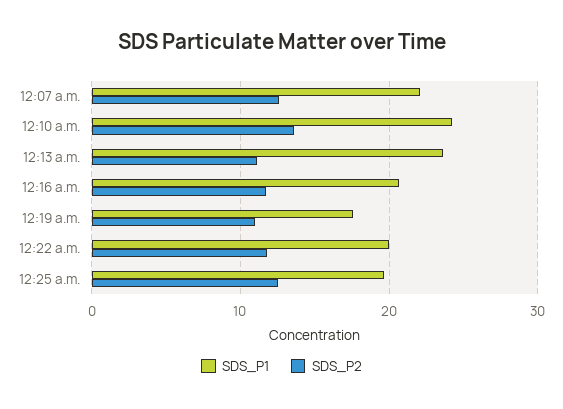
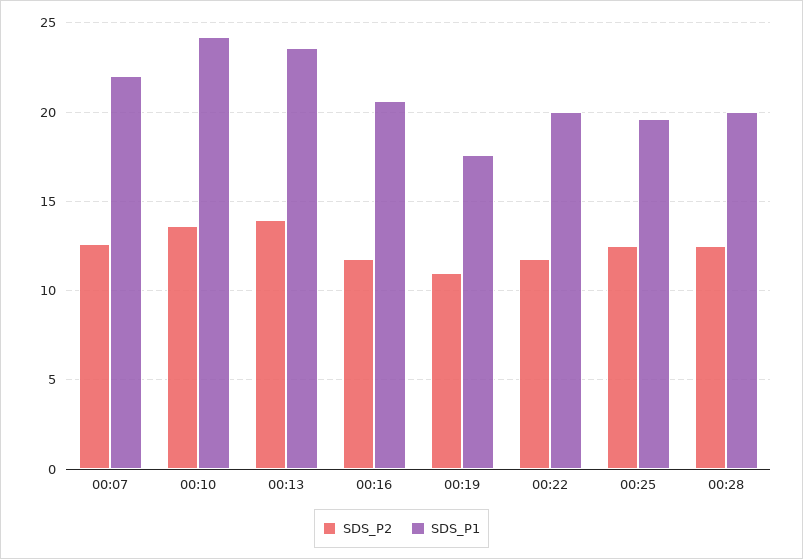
SDS_P2, 12:13 a.m.: 11 -> 14
SDS_P2, 00:28: none -> 12.5
SDS_P1, 00:28: none -> 20

